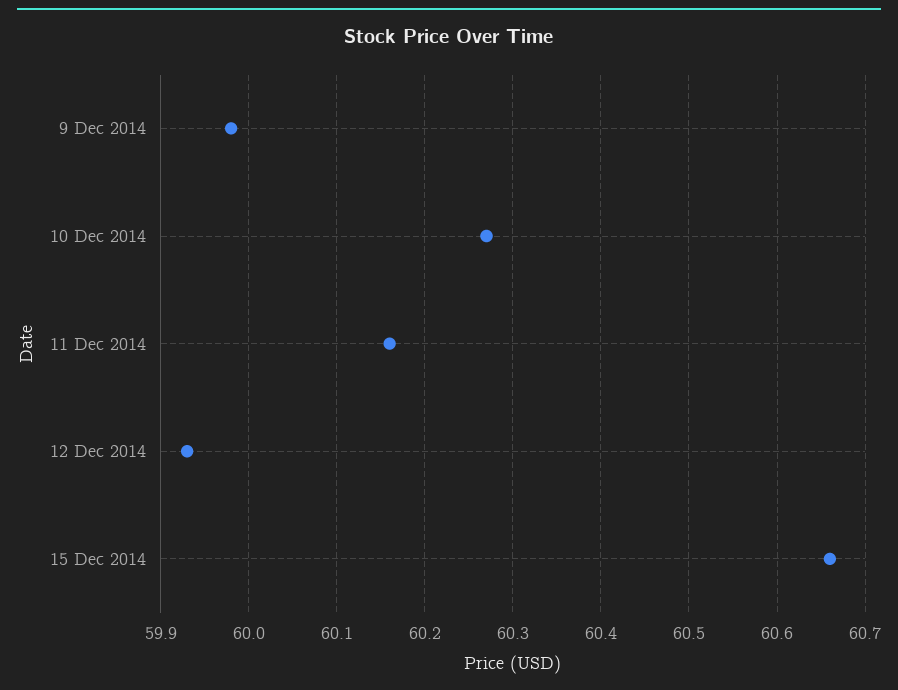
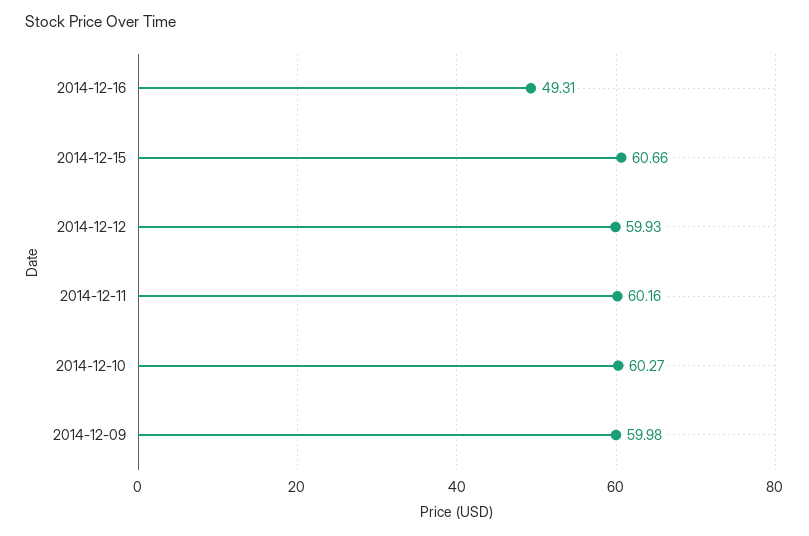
2014-12-16: none -> 49.31

